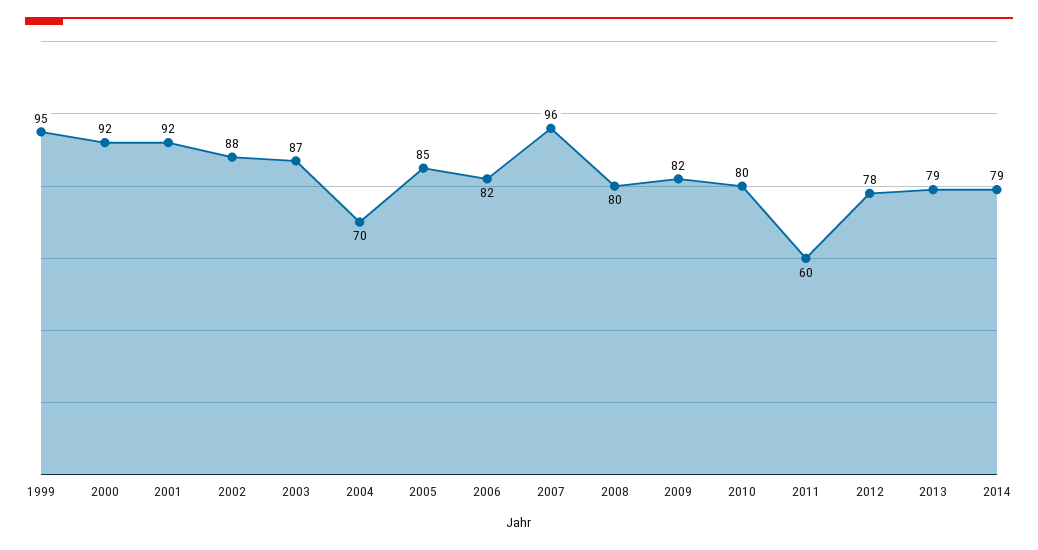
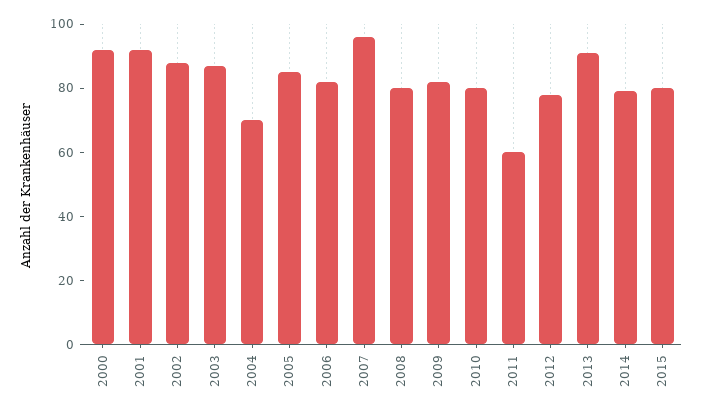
1999: 95 -> none
2013: 79 -> 90
2015: none -> 80

